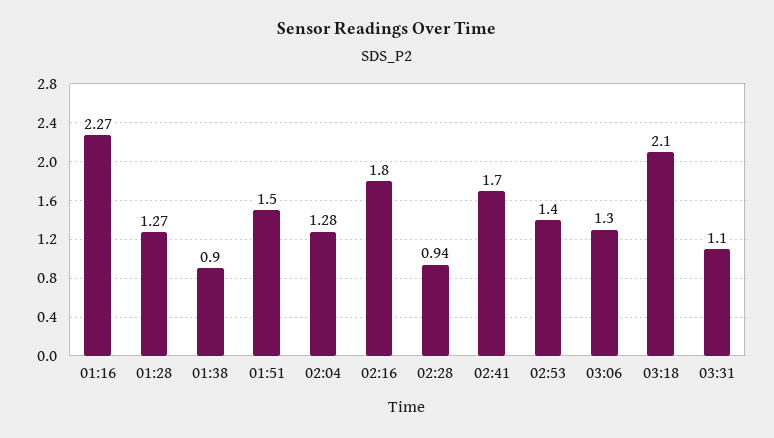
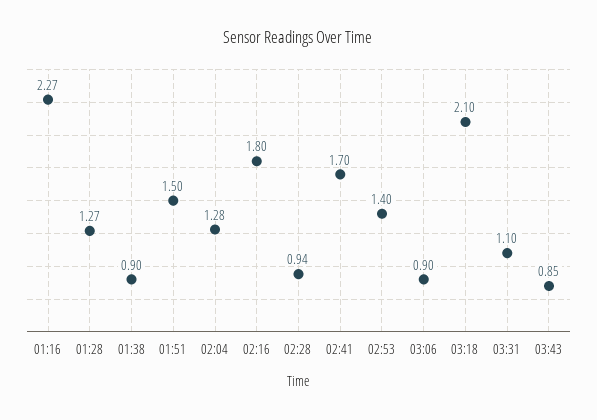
03:06: 1.3 -> 0.9
03:43: none -> 0.85

